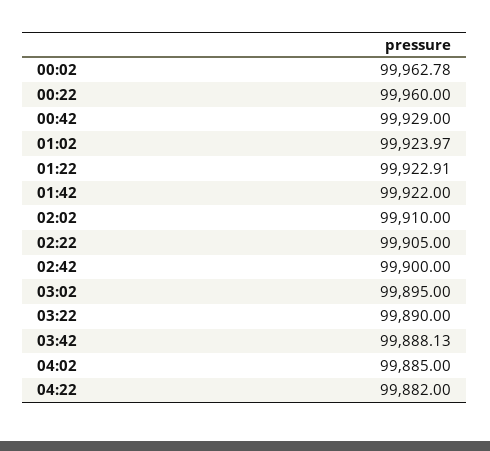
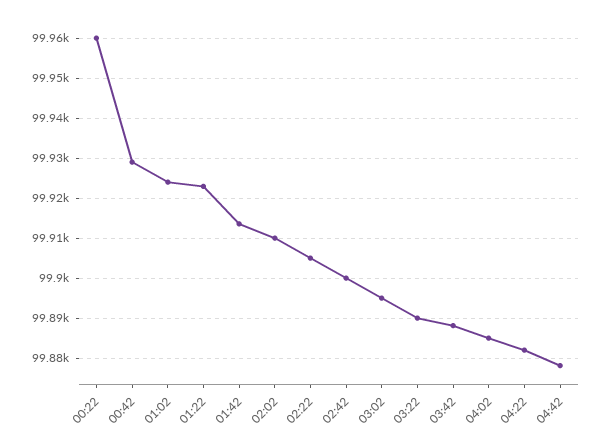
00:02: 99962.78 -> none
01:42: 99922 -> 99914
04:42: none -> 99878

